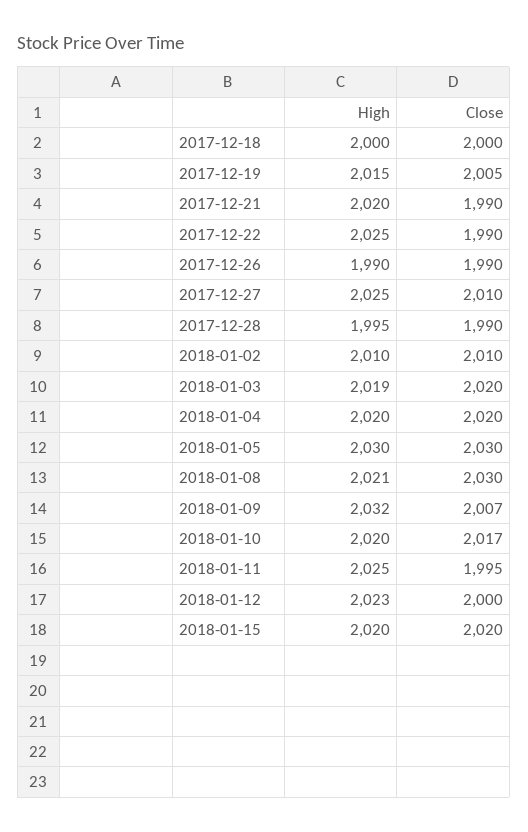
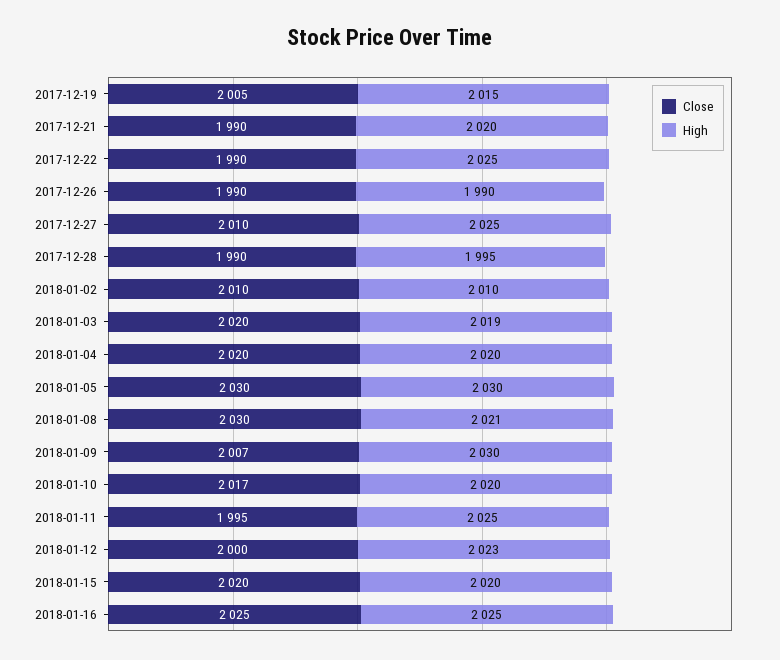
High, 2017-12-18: 2000 -> none
Close, 2017-12-18: 2000 -> none
High, 2018-01-09: 2032 -> 2030
Close, 2018-01-16: none -> 2025
High, 2018-01-16: none -> 2025

